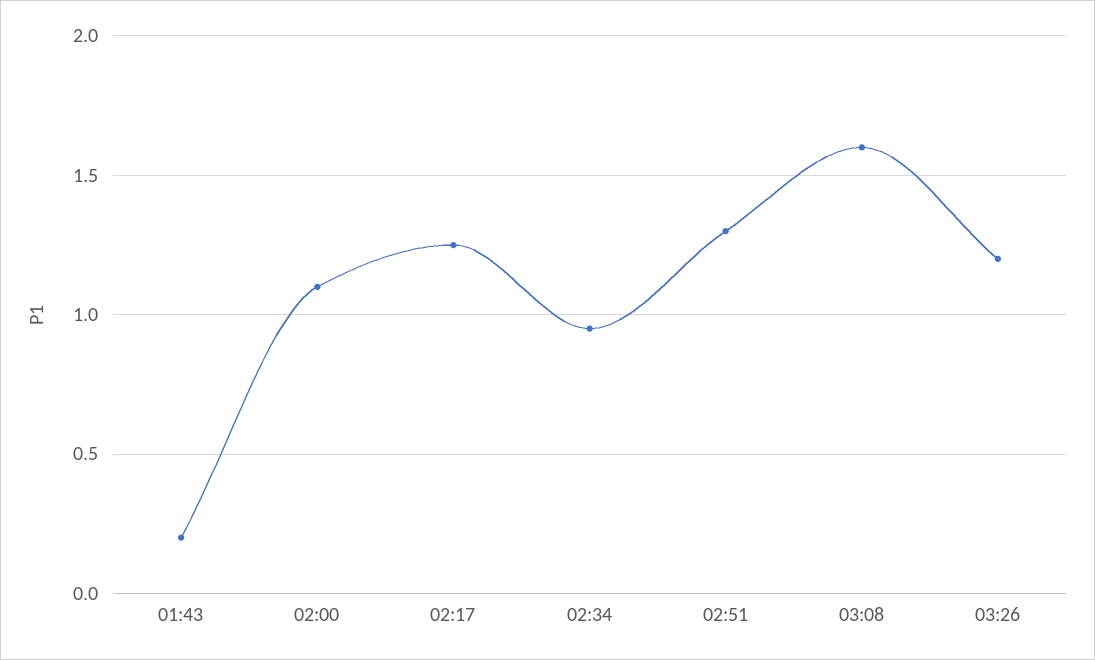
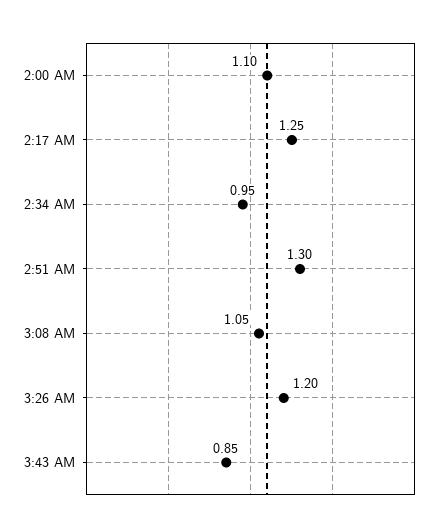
01:43: 0.2 -> none
03:08: 1.6 -> 1.05
3:43 AM: none -> 0.85

